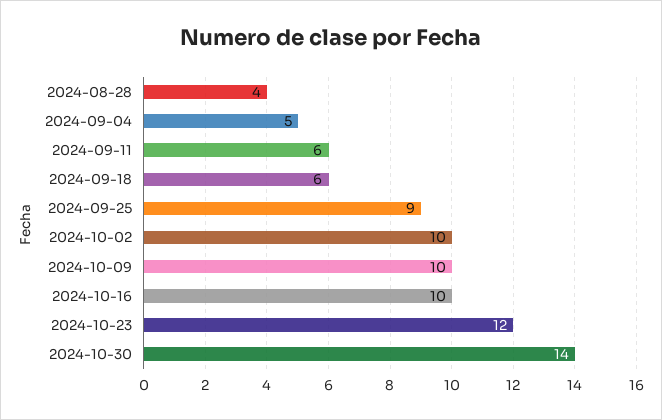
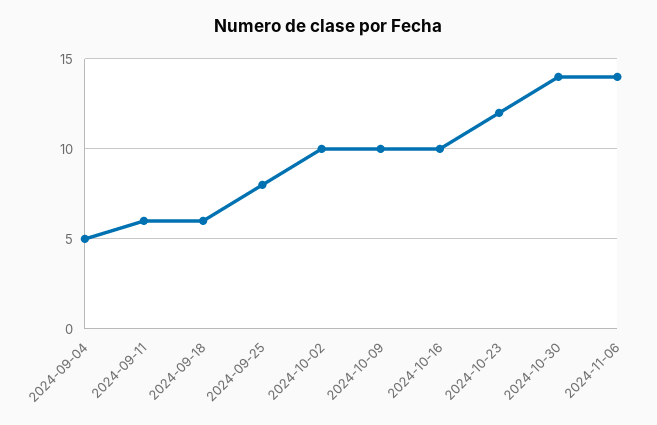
2024-08-28: 4 -> none
2024-09-25: 9 -> 8
2024-11-06: none -> 14

